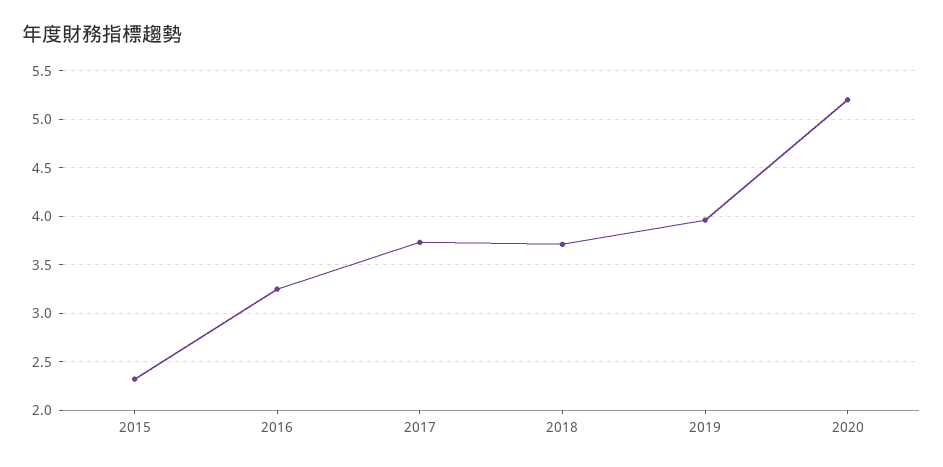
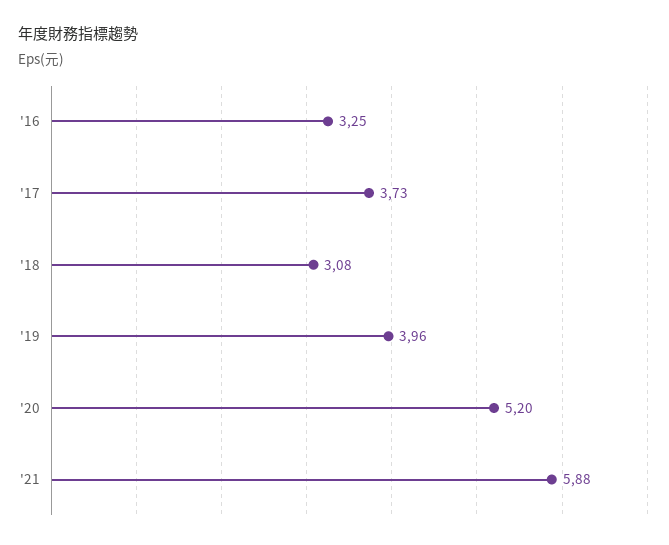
2015: 2.3 -> none
2018: 3.7 -> 3.08
'21: none -> 5.88

